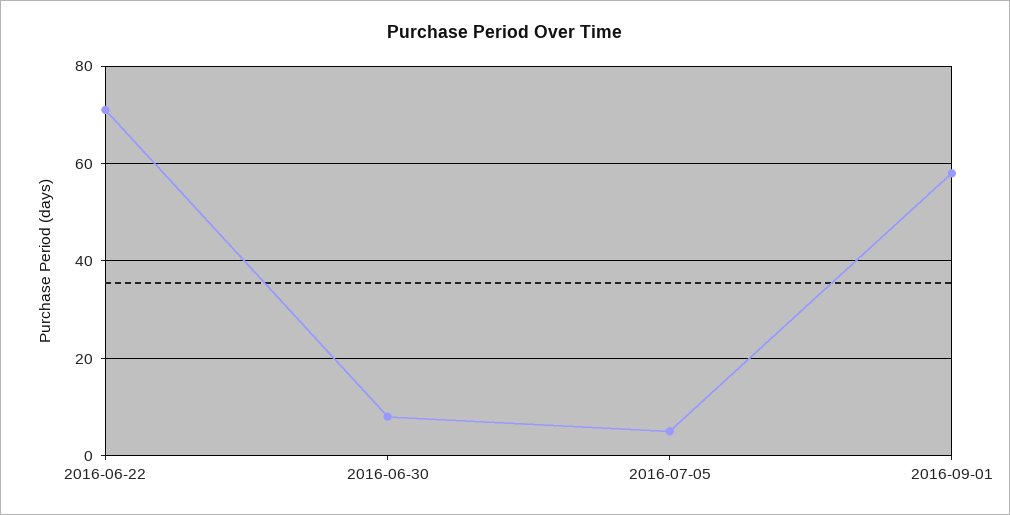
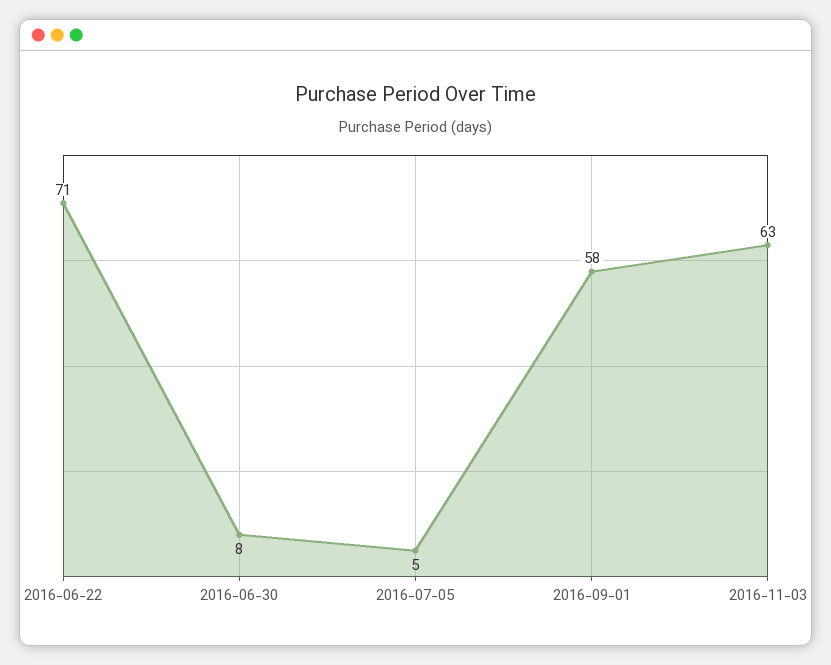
2016-11-03: none -> 63

